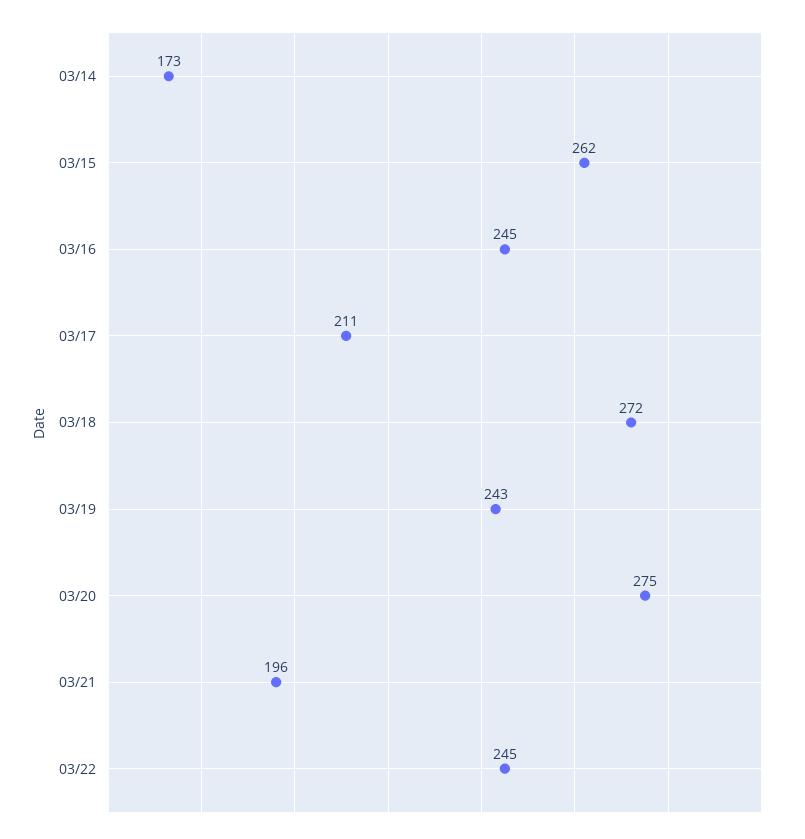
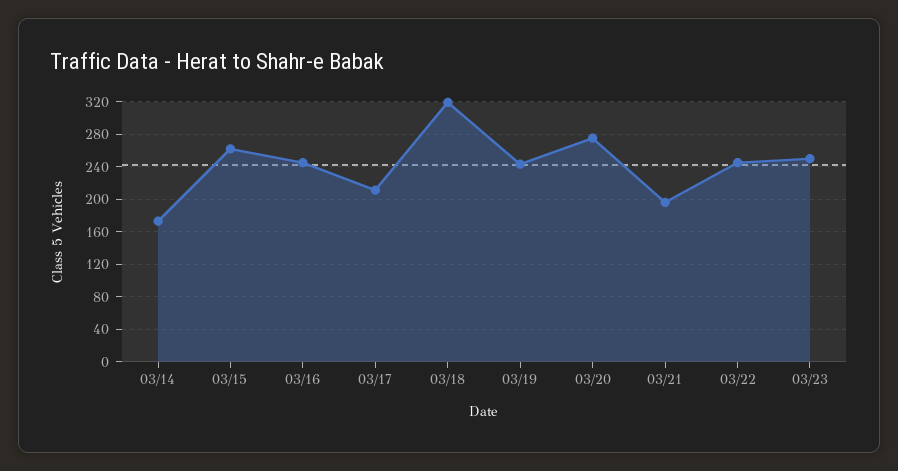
03/18: 272 -> 320
03/23: none -> 250

